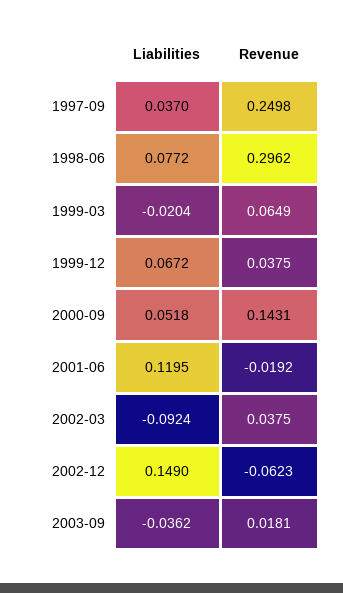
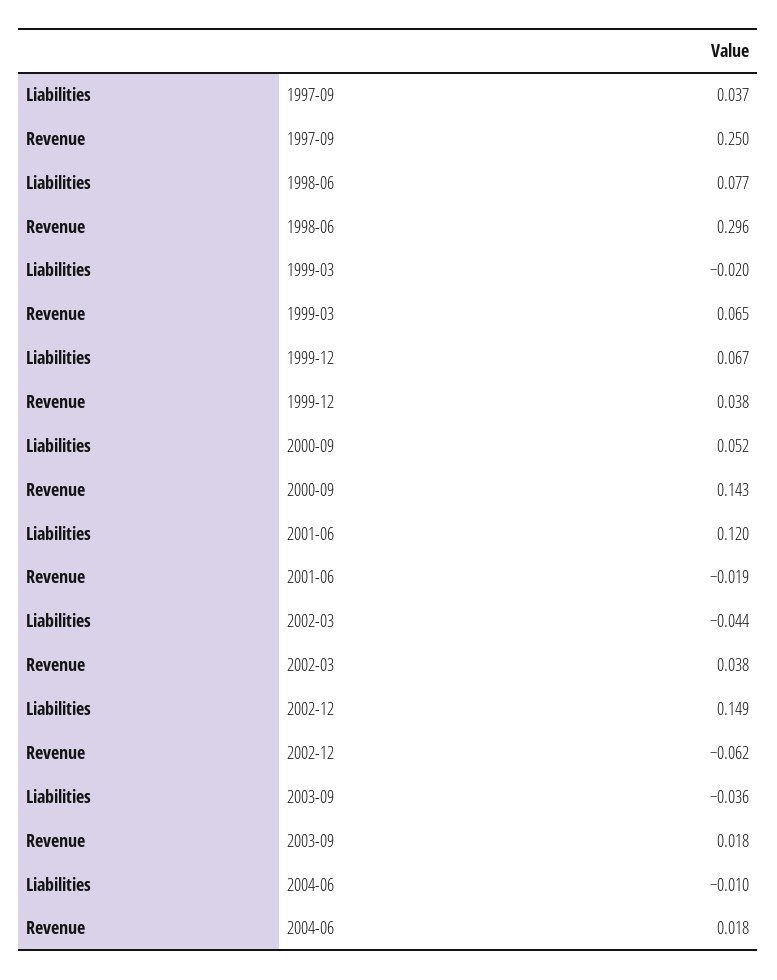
Liabilities, 2002-03: -0.0924 -> -0.044
Liabilities, 2004-06: none -> -0.01
Revenue, 2004-06: none -> 0.018

